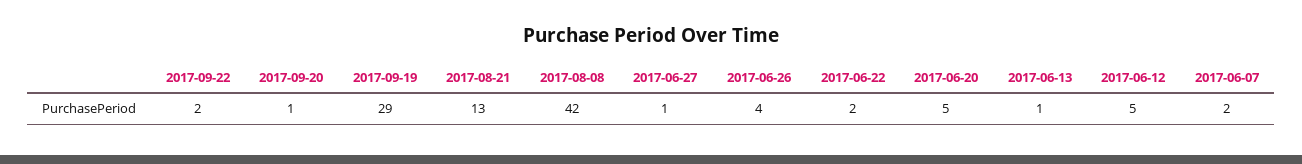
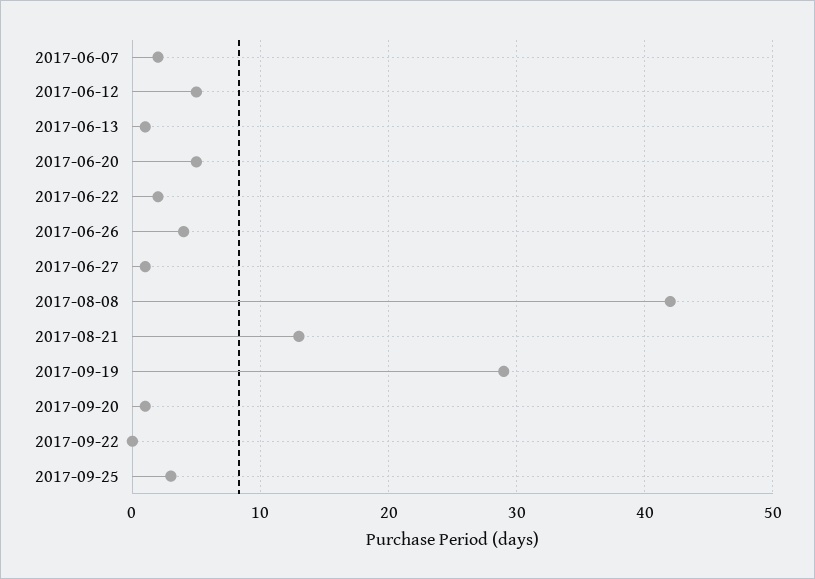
2017-09-22: 2 -> 0
2017-09-25: none -> 3

